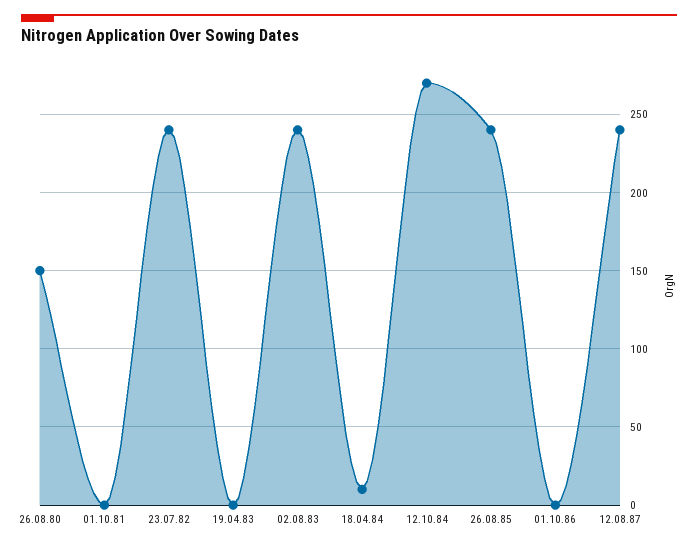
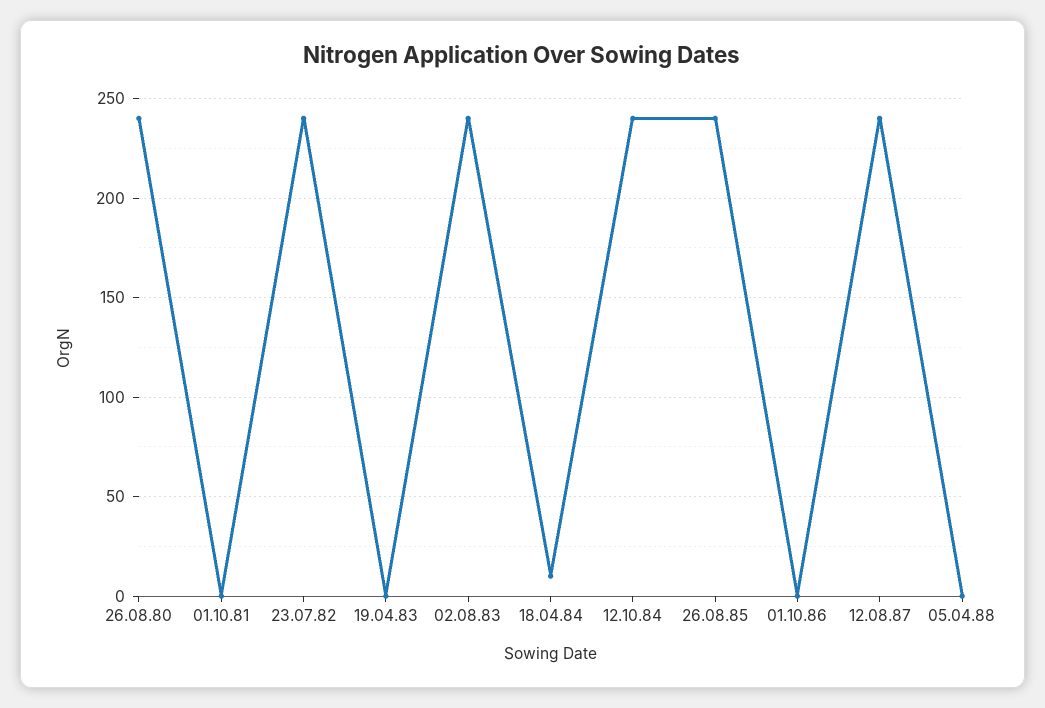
26.08.80: 150 -> 240
12.10.84: 270 -> 240
05.04.88: none -> 0

